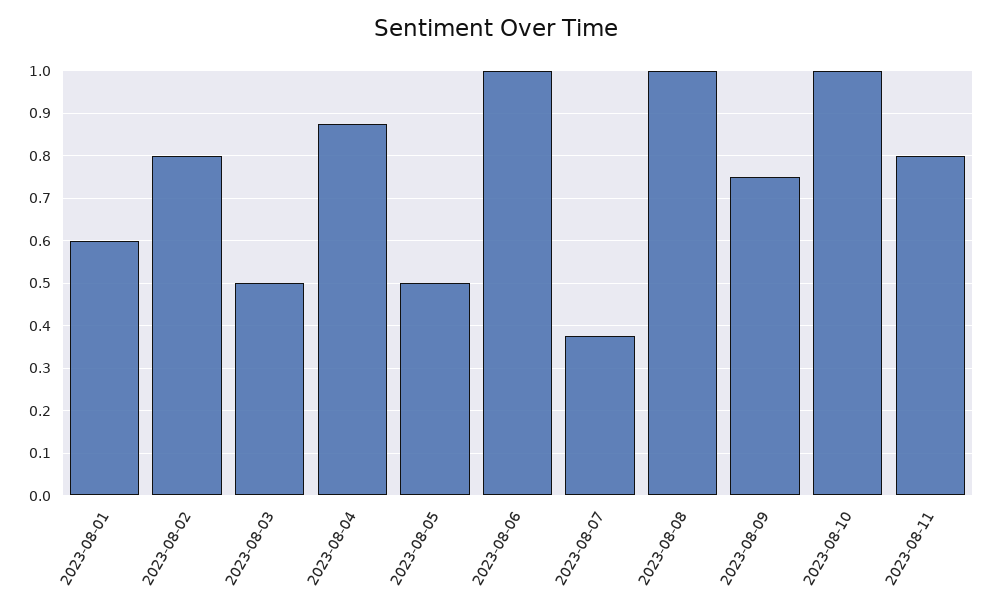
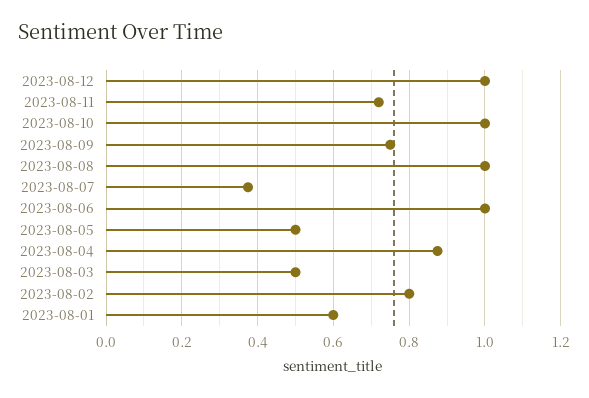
2023-08-11: 0.8 -> 0.72
2023-08-12: none -> 1

